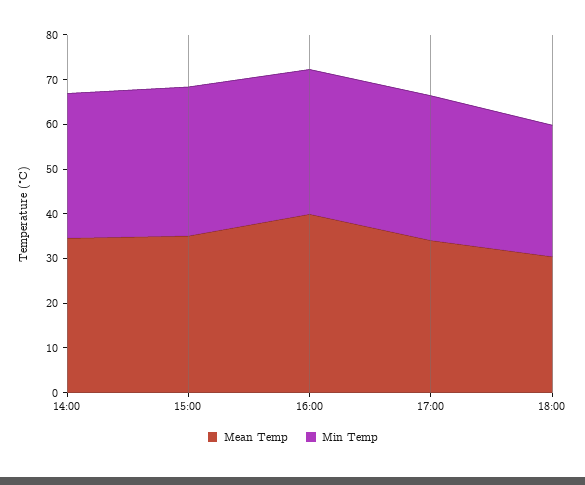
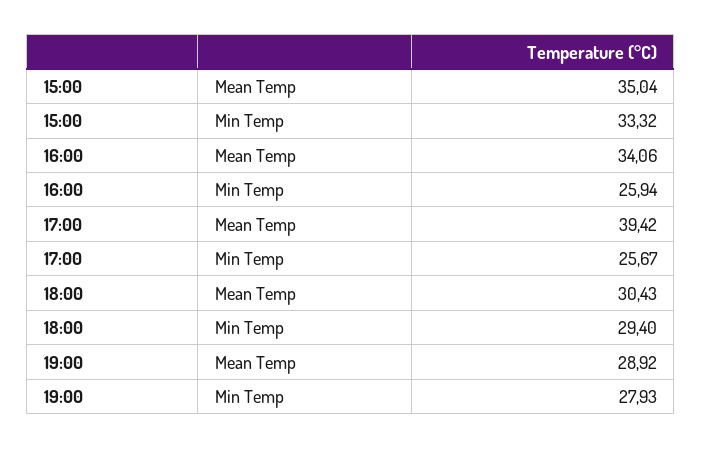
Mean Temp, 14:00: 34 -> none
Min Temp, 14:00: 32 -> none
Mean Temp, 16:00: 40 -> 34.06
Min Temp, 16:00: 32 -> 25.94
Mean Temp, 17:00: 34 -> 39.42
Min Temp, 17:00: 32 -> 25.67
Mean Temp, 19:00: none -> 28.92
Min Temp, 19:00: none -> 27.93

